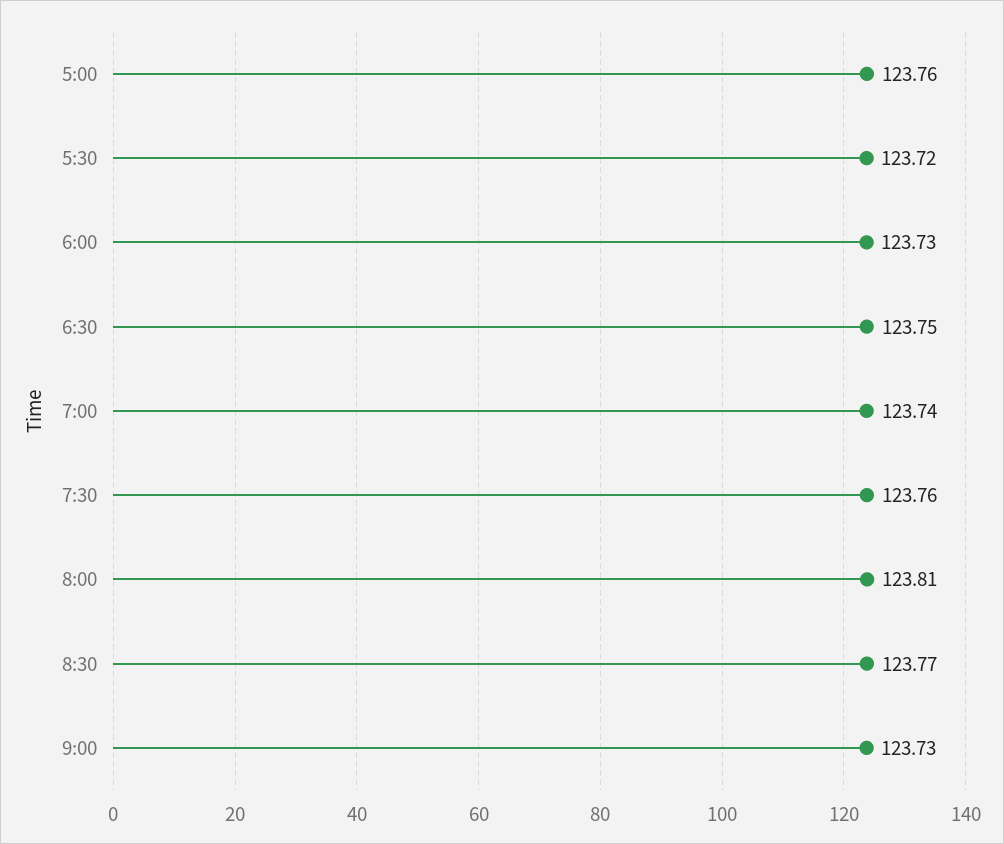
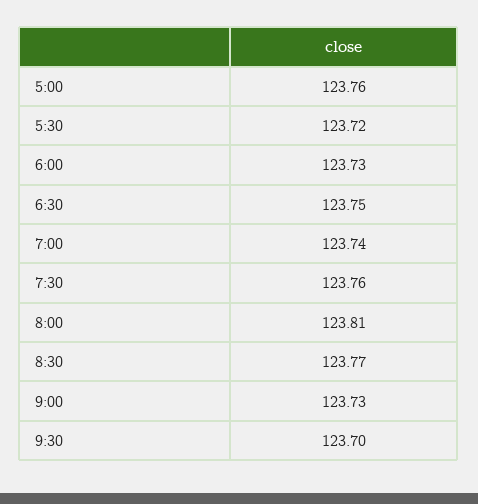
9:30: none -> 123.7

